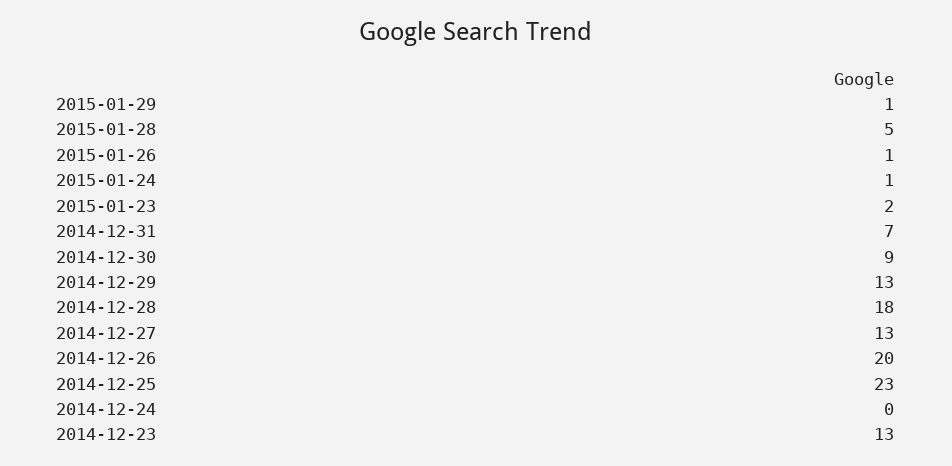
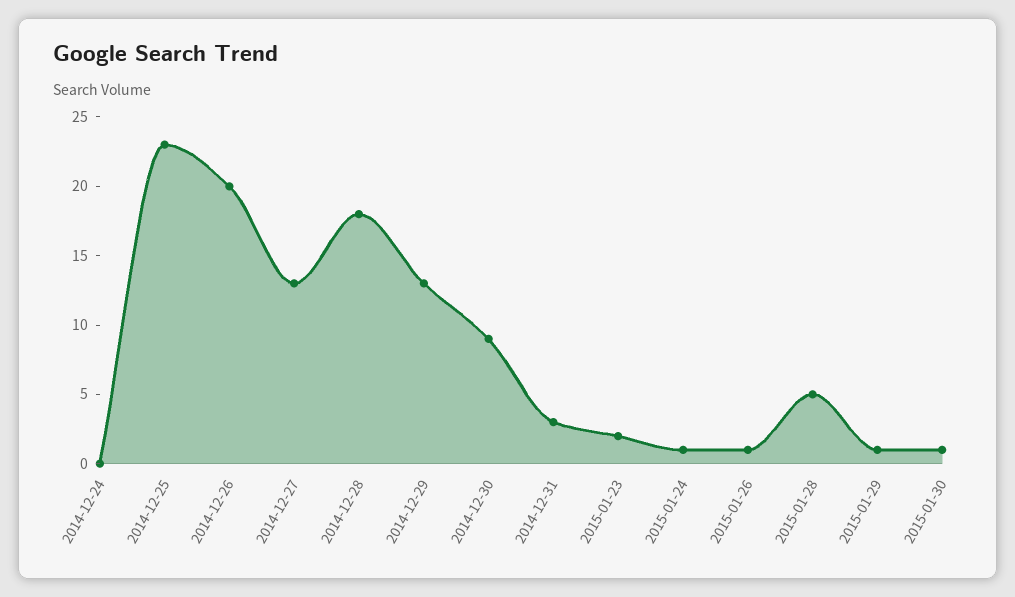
2014-12-31: 7 -> 3
2014-12-23: 13 -> none
2015-01-30: none -> 1

